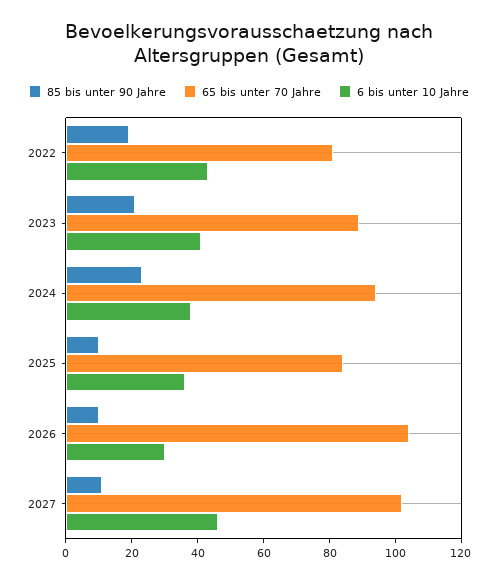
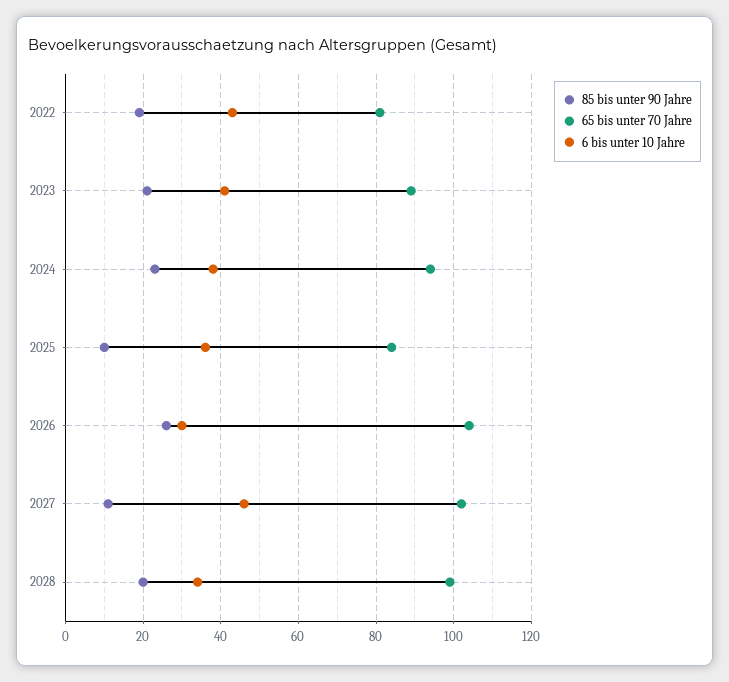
85 bis unter 90 Jahre, 2026: 10 -> 25
85 bis unter 90 Jahre, 2028: none -> 20
65 bis unter 70 Jahre, 2028: none -> 100
6 bis unter 10 Jahre, 2028: none -> 35

